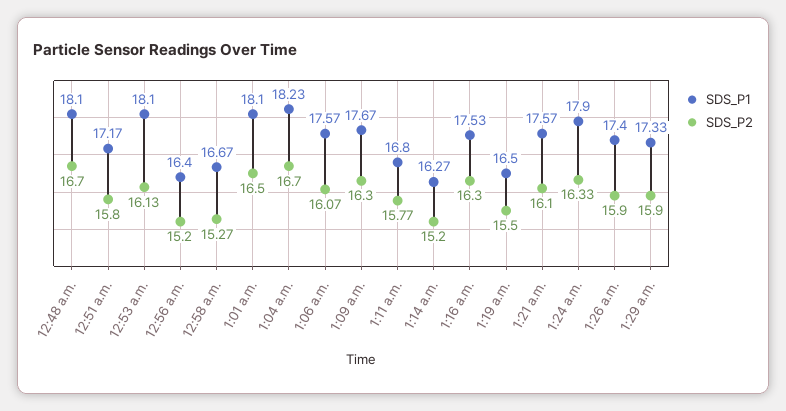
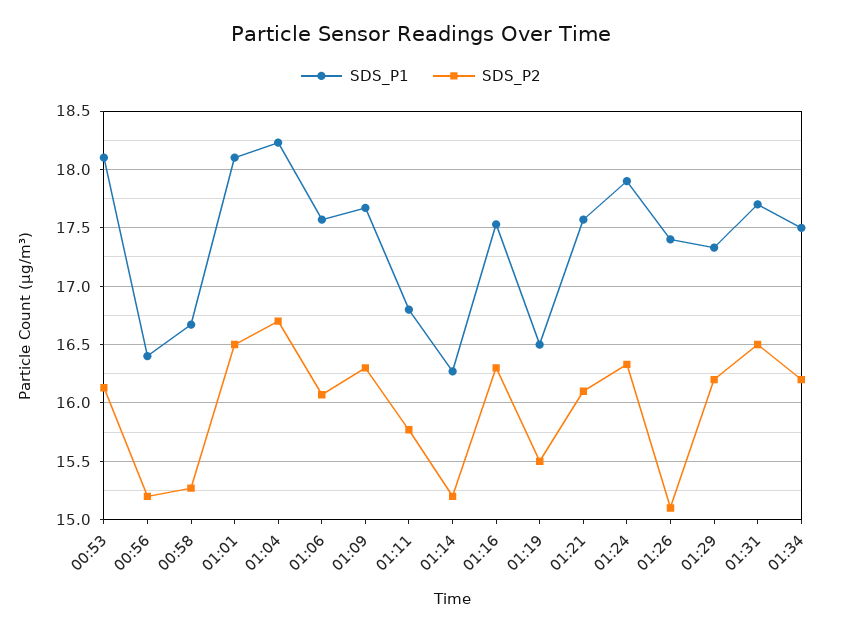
SDS_P1, 12:48 a.m.: 18.1 -> none
SDS_P2, 12:48 a.m.: 16.7 -> none
SDS_P1, 12:51 a.m.: 17.17 -> none
SDS_P2, 12:51 a.m.: 15.8 -> none
SDS_P2, 1:26 a.m.: 15.9 -> 15.1
SDS_P2, 1:29 a.m.: 15.9 -> 16.2
SDS_P1, 01:31: none -> 17.7
SDS_P2, 01:31: none -> 16.5
SDS_P1, 01:34: none -> 17.5
SDS_P2, 01:34: none -> 16.2

